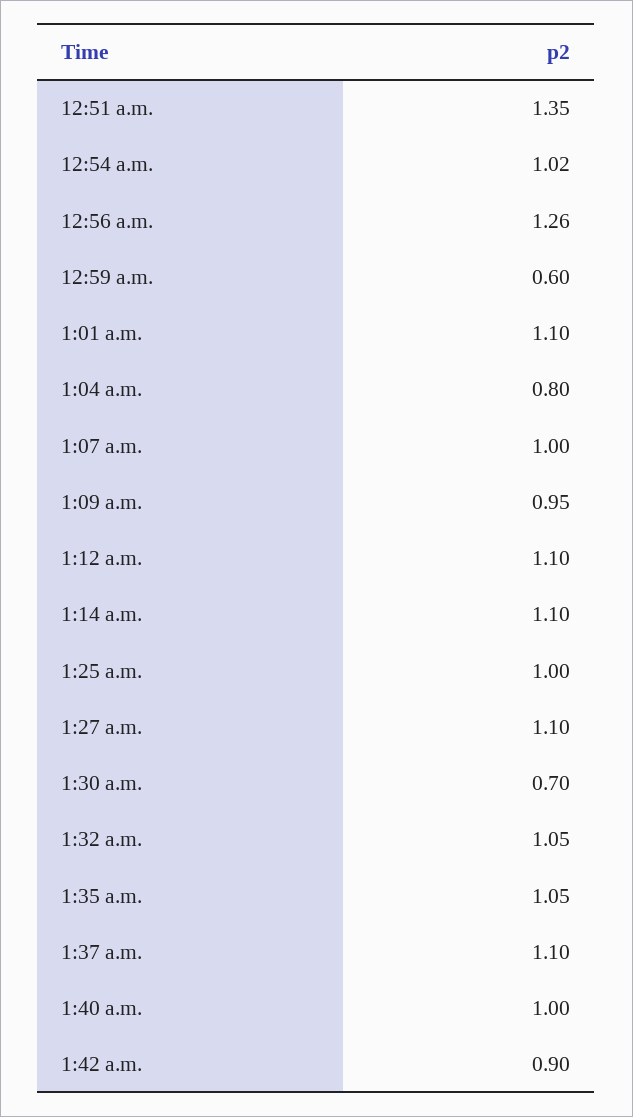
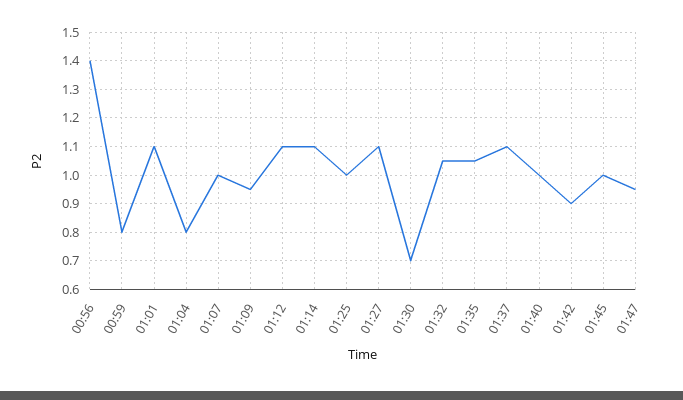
12:51 a.m.: 1.35 -> none
12:54 a.m.: 1.02 -> none
12:56 a.m.: 1.26 -> 1.4
12:59 a.m.: 0.6 -> 0.8
01:45: none -> 1
01:47: none -> 0.95

